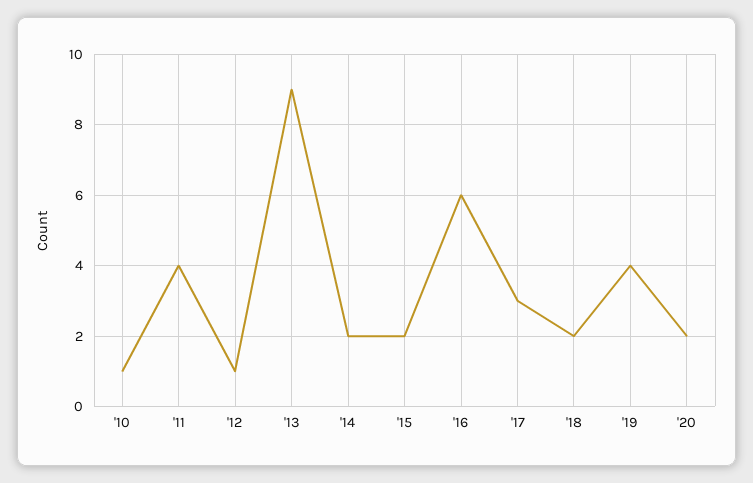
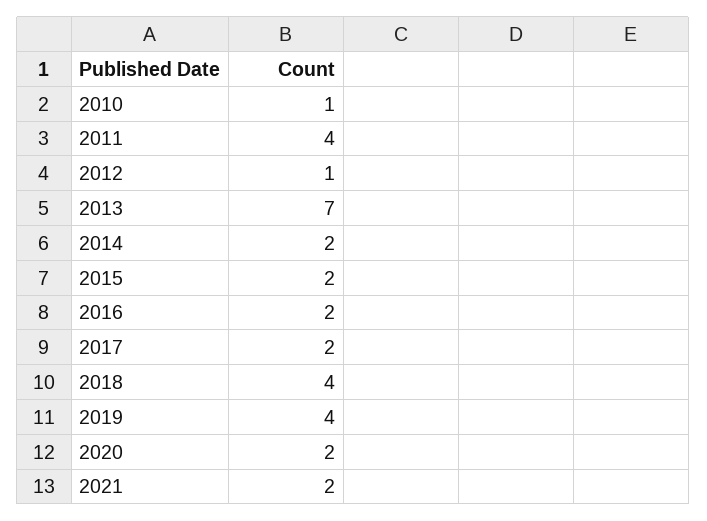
'13: 9 -> 7
'16: 6 -> 2
'17: 3 -> 2
'18: 2 -> 4
2021: none -> 2

